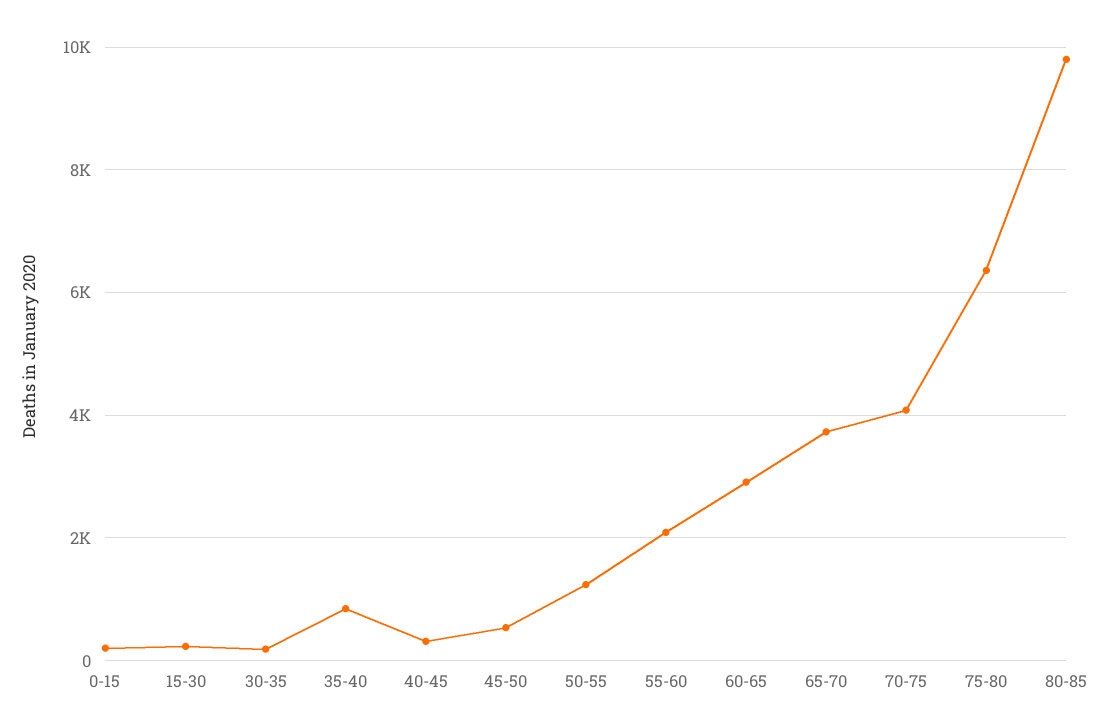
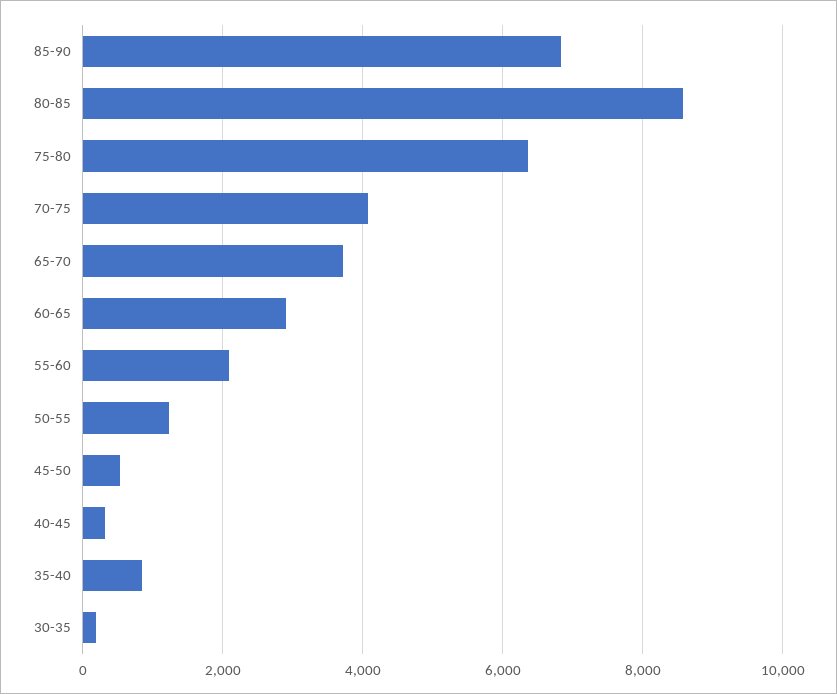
0-15: 200 -> none
15-30: 200 -> none
80-85: 9800 -> 8600
85-90: none -> 6800

